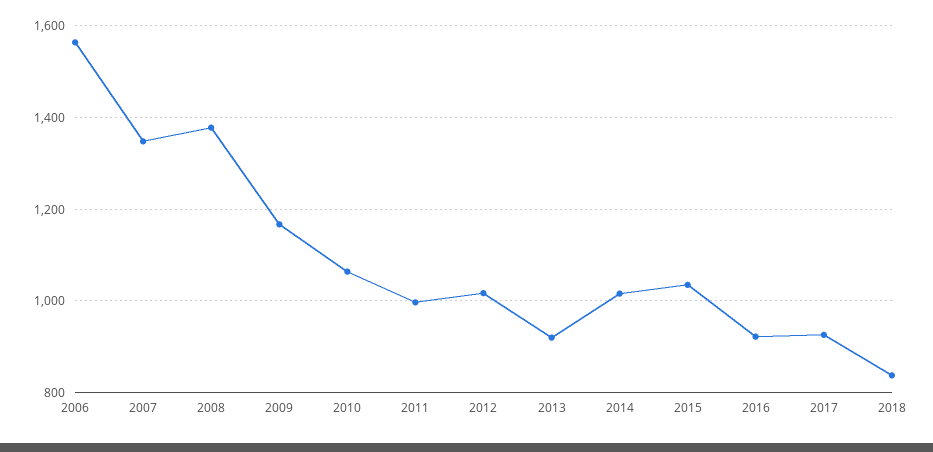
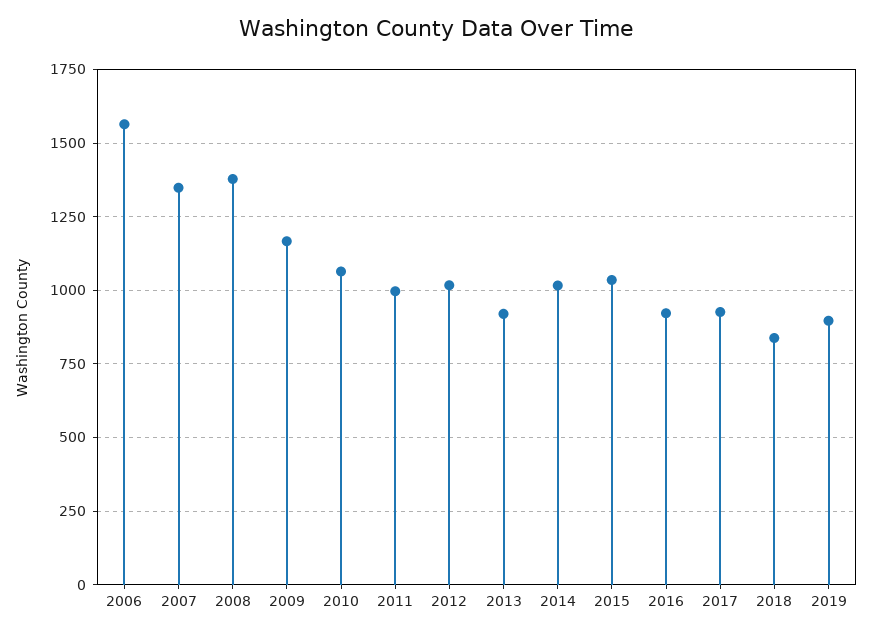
2019: none -> 900

